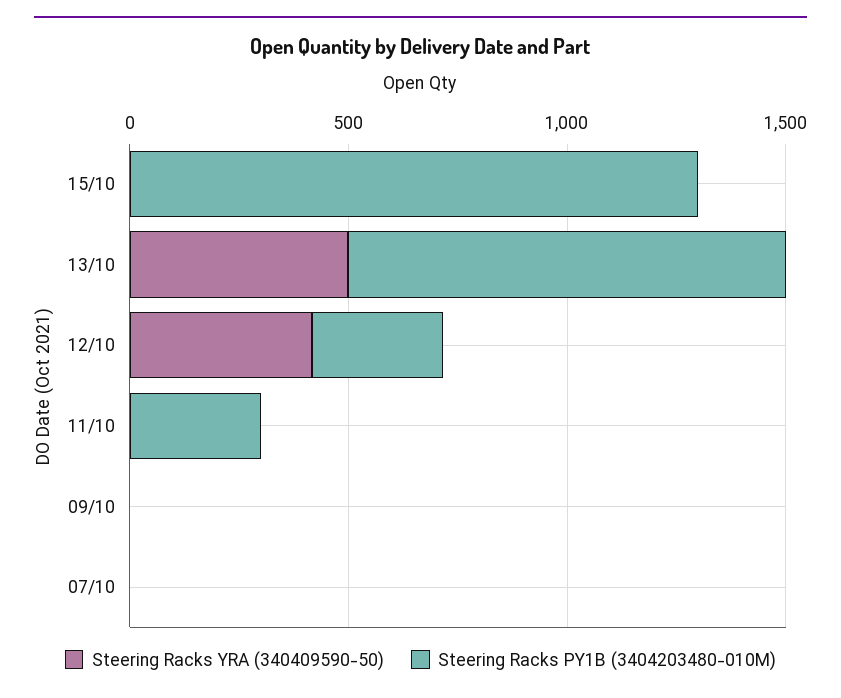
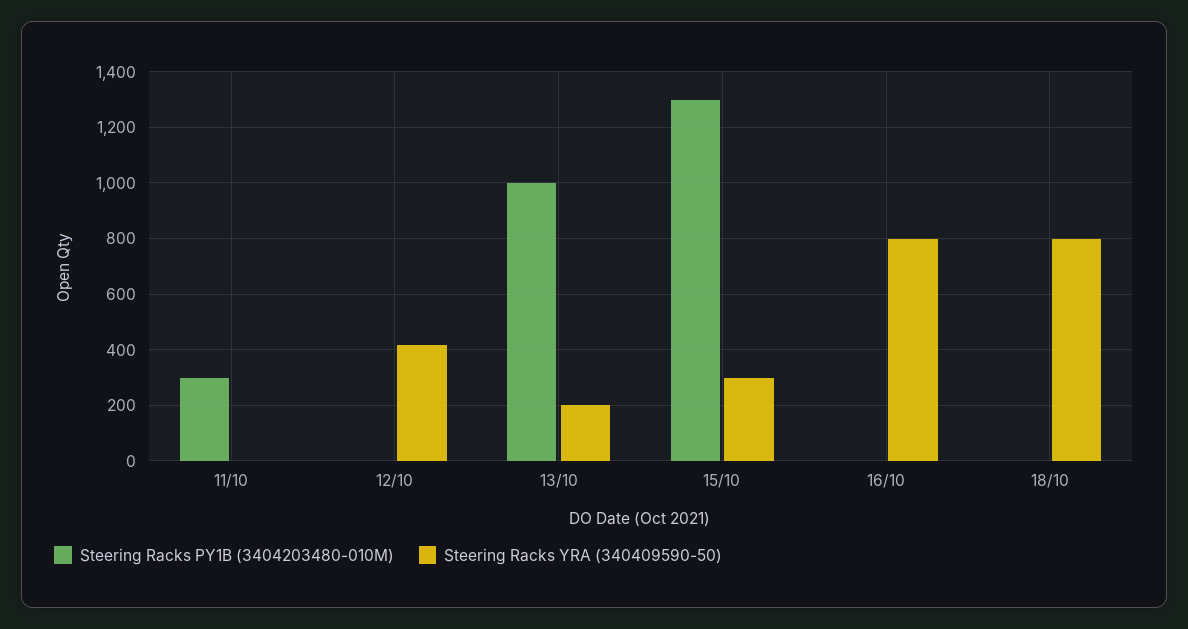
Steering Racks YRA (340409590-50), 15/10: 0 -> 300
Steering Racks YRA (340409590-50), 13/10: 500 -> 200
Steering Racks PY1B (3404203480-010M), 12/10: 300 -> 0
Steering Racks YRA (340409590-50), 09/10: 0 -> none
Steering Racks PY1B (3404203480-010M), 09/10: 0 -> none
Steering Racks YRA (340409590-50), 07/10: 0 -> none
Steering Racks PY1B (3404203480-010M), 07/10: 0 -> none
Steering Racks PY1B (3404203480-010M), 16/10: none -> 0
Steering Racks YRA (340409590-50), 16/10: none -> 800
Steering Racks PY1B (3404203480-010M), 18/10: none -> 0
Steering Racks YRA (340409590-50), 18/10: none -> 800

